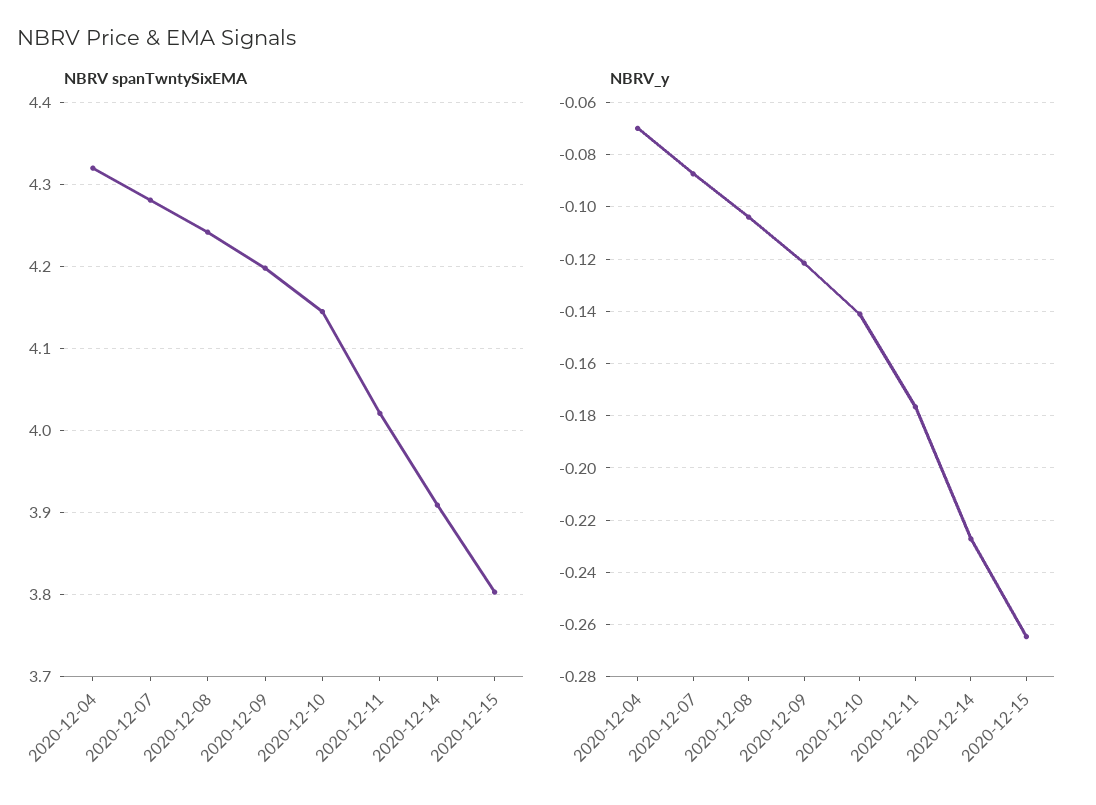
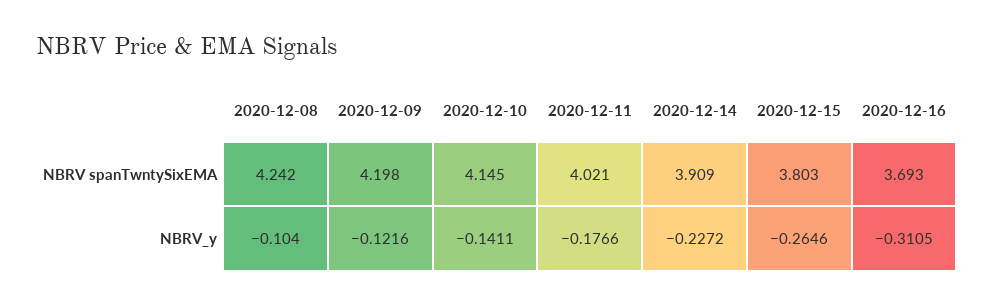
NBRV spanTwntySixEMA, 2020-12-04: 4.32 -> none
NBRV spanTwntySixEMA, 2020-12-07: 4.28 -> none
NBRV_y, 2020-12-04: -0.07 -> none
NBRV_y, 2020-12-07: -0.0875 -> none
NBRV spanTwntySixEMA, 2020-12-16: none -> 3.693
NBRV_y, 2020-12-16: none -> -0.3105

